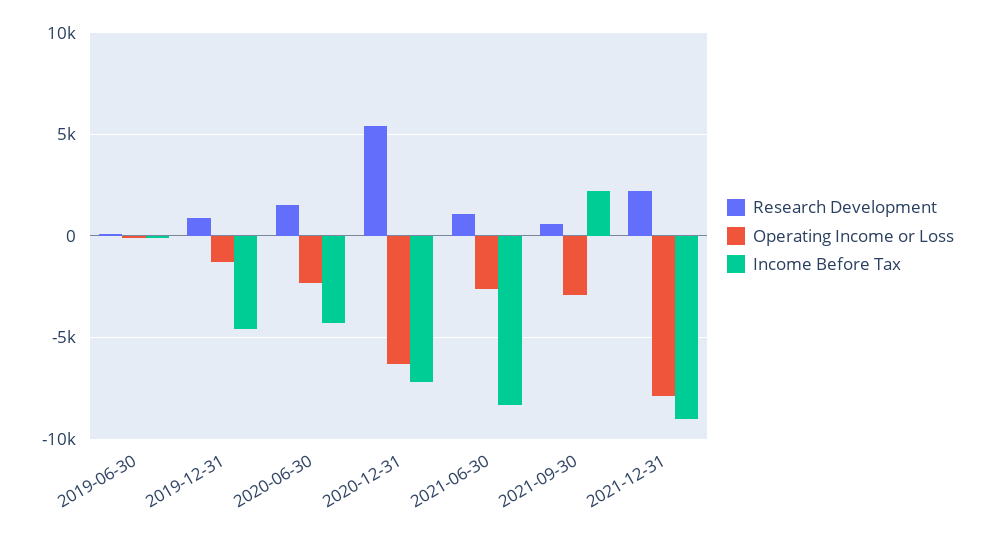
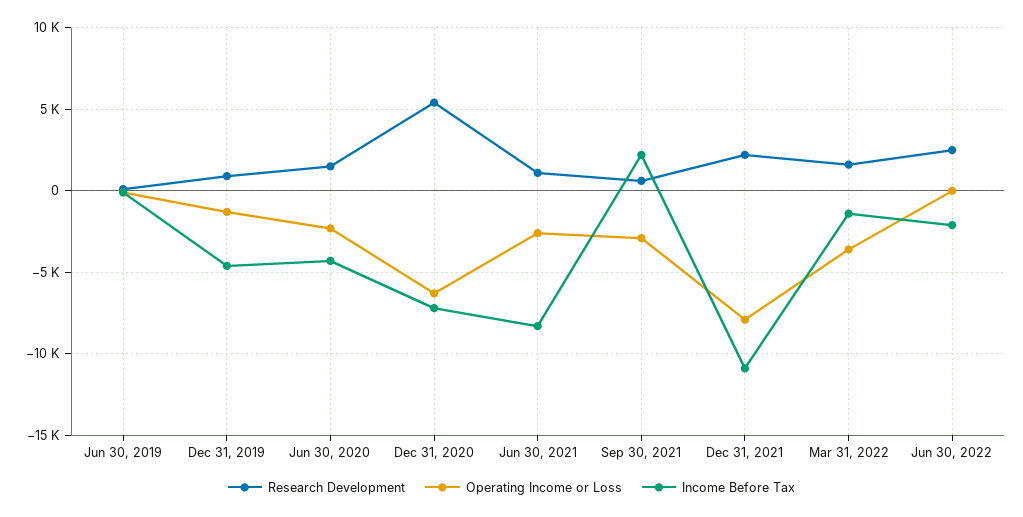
Income Before Tax, 2021-12-31: -9000 -> -11000
Research Development, Mar 31, 2022: none -> 1500
Operating Income or Loss, Mar 31, 2022: none -> -3500
Income Before Tax, Mar 31, 2022: none -> -1500
Research Development, Jun 30, 2022: none -> 2500
Operating Income or Loss, Jun 30, 2022: none -> 0
Income Before Tax, Jun 30, 2022: none -> -2000

